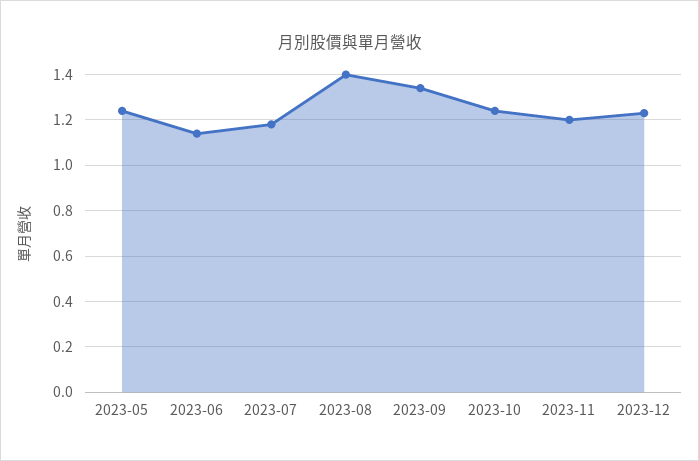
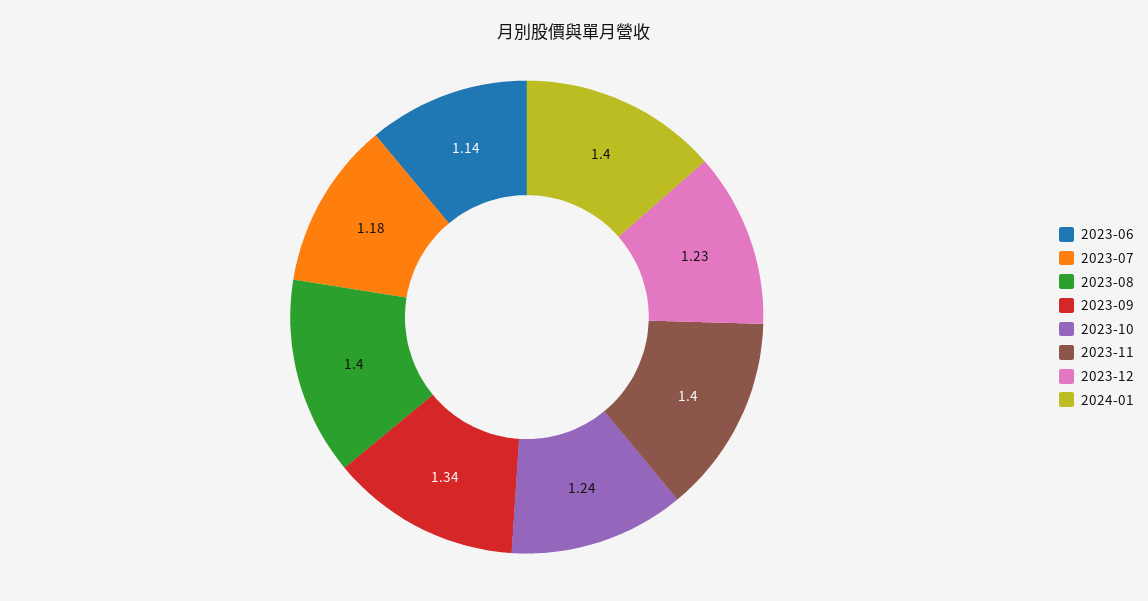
2023-05: 1.25 -> none
2023-11: 1.2 -> 1.4
2024-01: none -> 1.4

